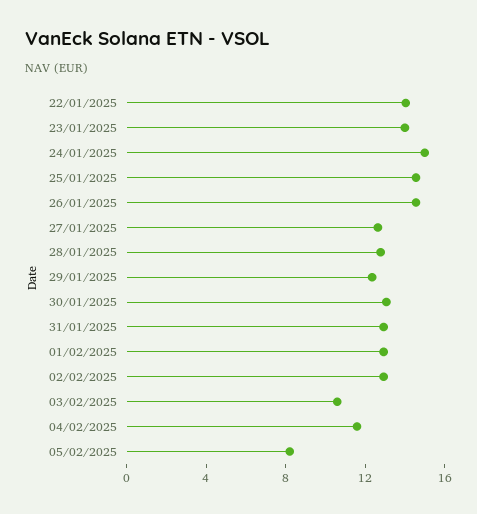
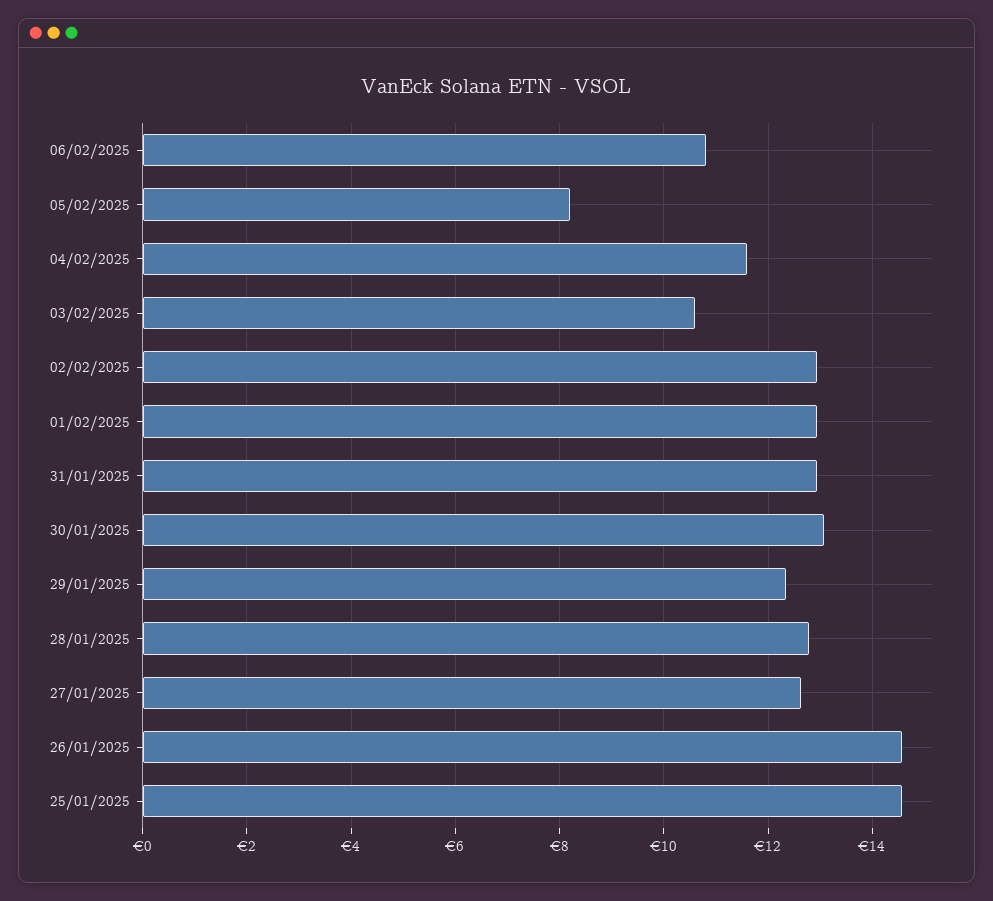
22/01/2025: 14 -> none
23/01/2025: 14 -> none
24/01/2025: 15 -> none
06/02/2025: none -> 10.8

